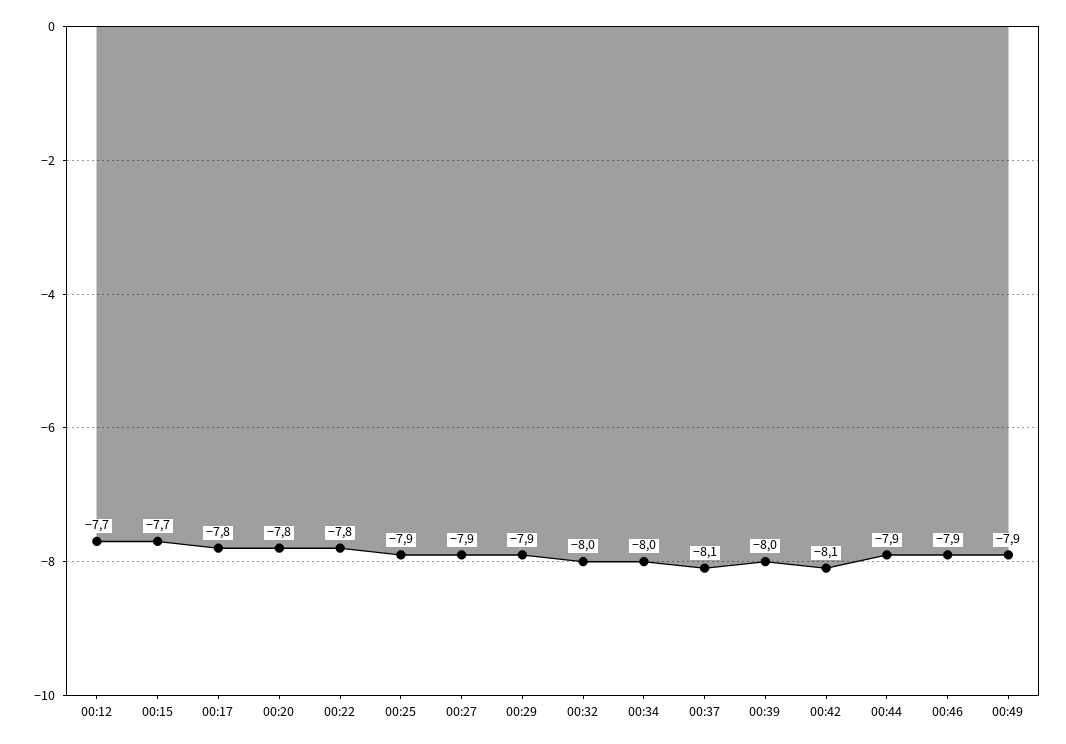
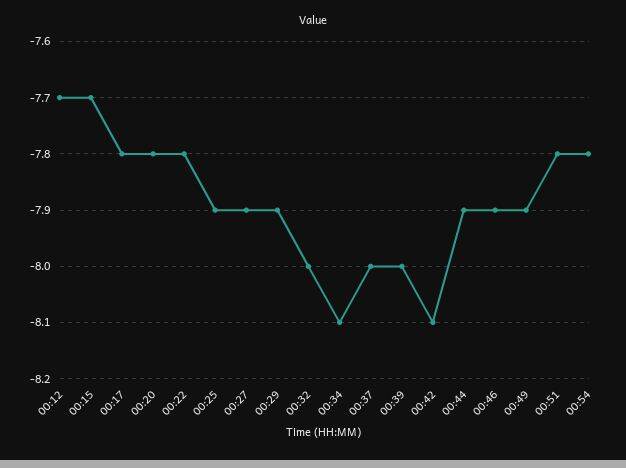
00:34: -8 -> -8.1
00:37: -8.1 -> -8
00:51: none -> -7.8
00:54: none -> -7.8

